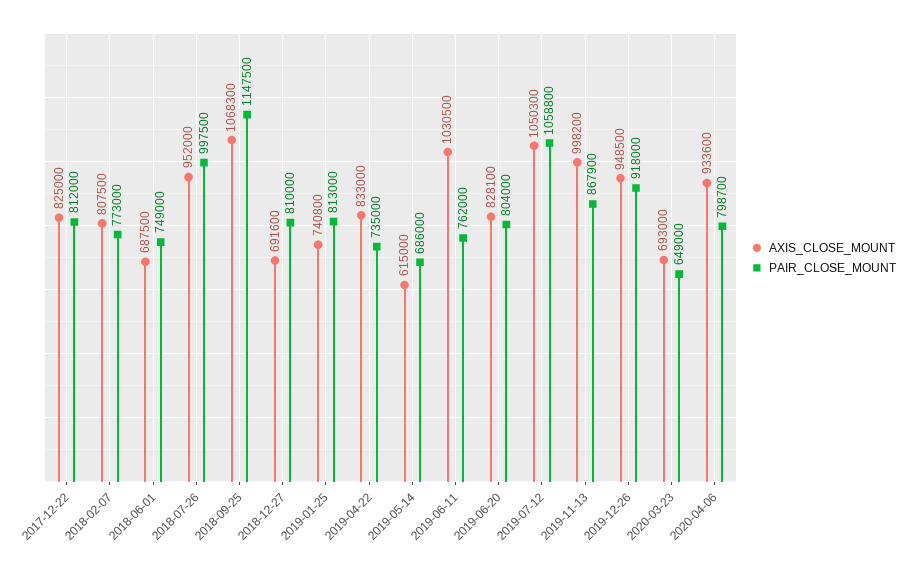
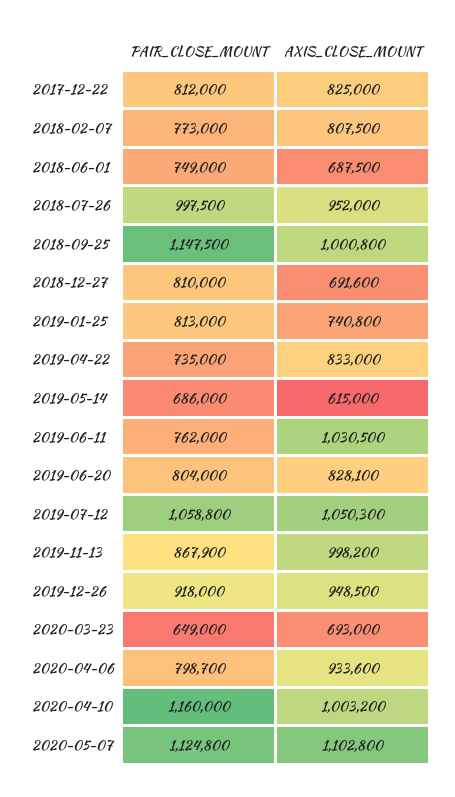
AXIS_CLOSE_MOUNT, 2018-09-25: 1068300 -> 1000800
PAIR_CLOSE_MOUNT, 2020-04-10: none -> 1160000
AXIS_CLOSE_MOUNT, 2020-04-10: none -> 1003200
PAIR_CLOSE_MOUNT, 2020-05-07: none -> 1124800
AXIS_CLOSE_MOUNT, 2020-05-07: none -> 1102800

